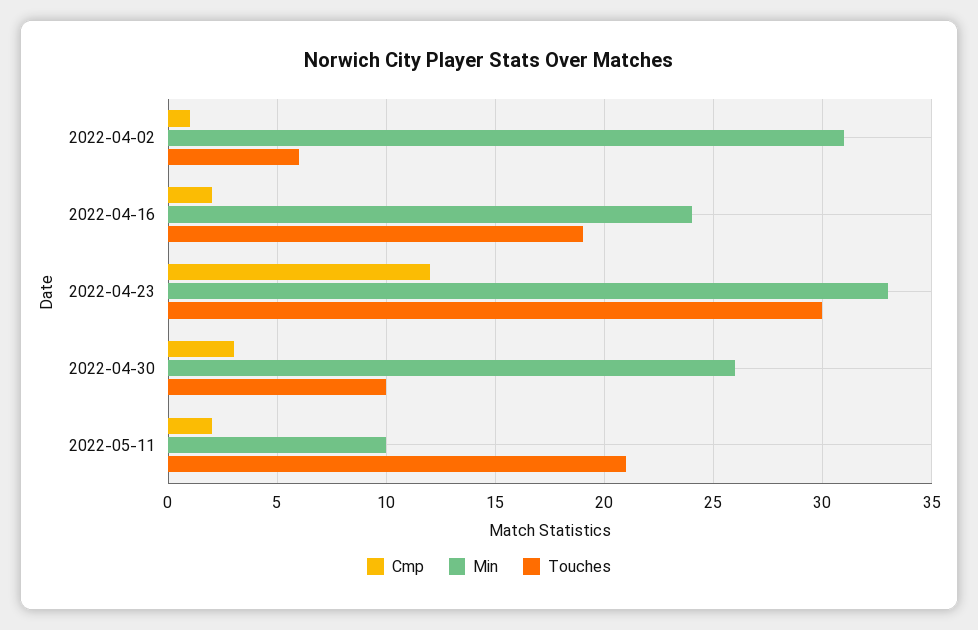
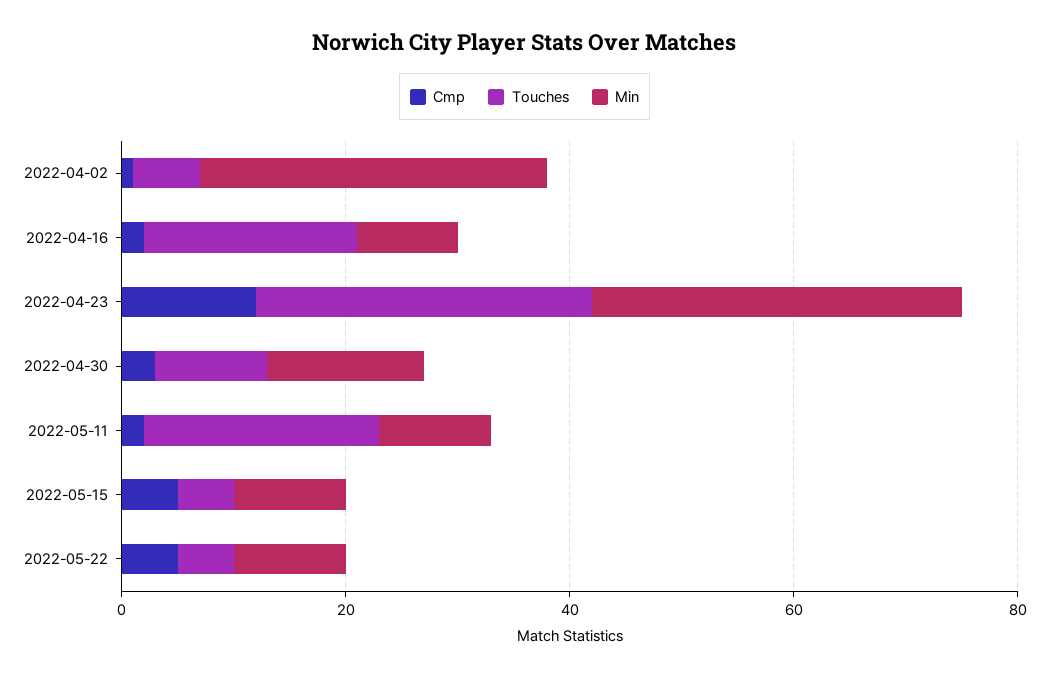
Min, 2022-04-16: 24 -> 10
Min, 2022-04-30: 26 -> 15
Cmp, 2022-05-15: none -> 5
Touches, 2022-05-15: none -> 5
Min, 2022-05-15: none -> 10
Cmp, 2022-05-22: none -> 5
Touches, 2022-05-22: none -> 5
Min, 2022-05-22: none -> 10

